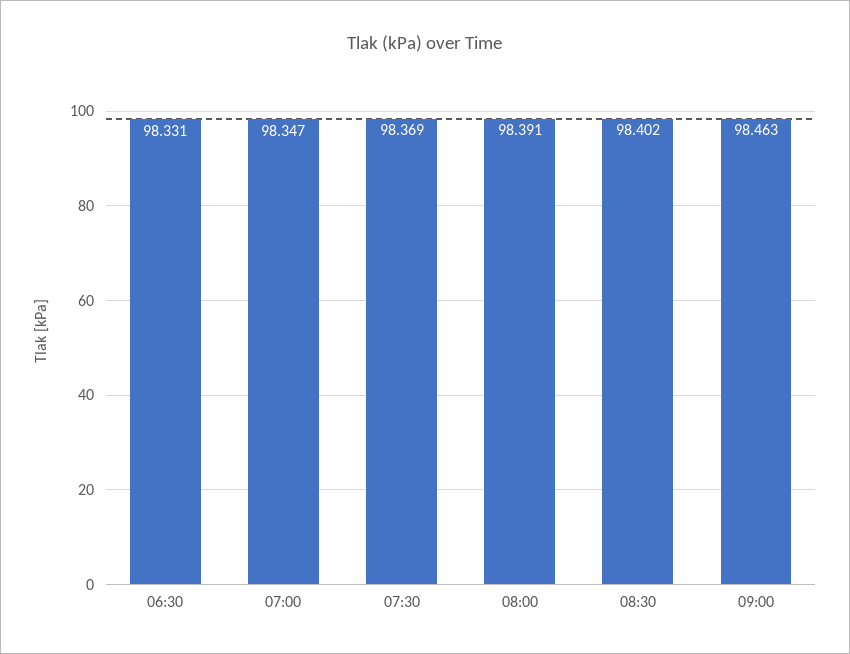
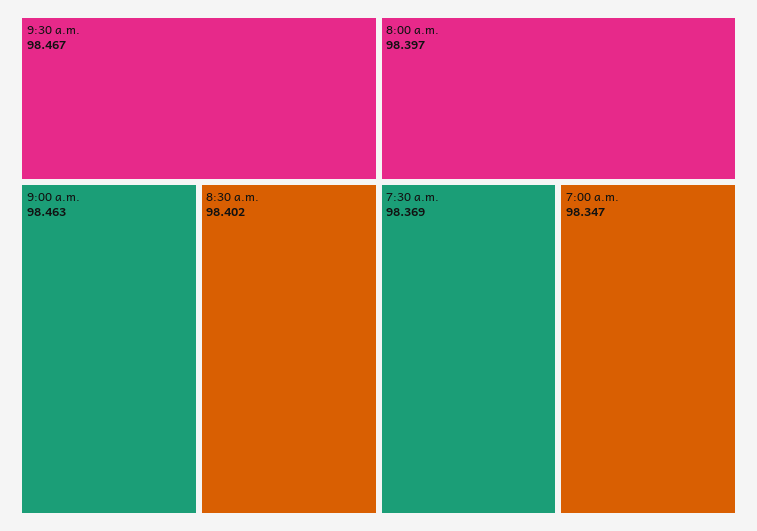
06:30: 98.331 -> none
08:00: 98.391 -> 98.397
9:30 a.m.: none -> 98.467

